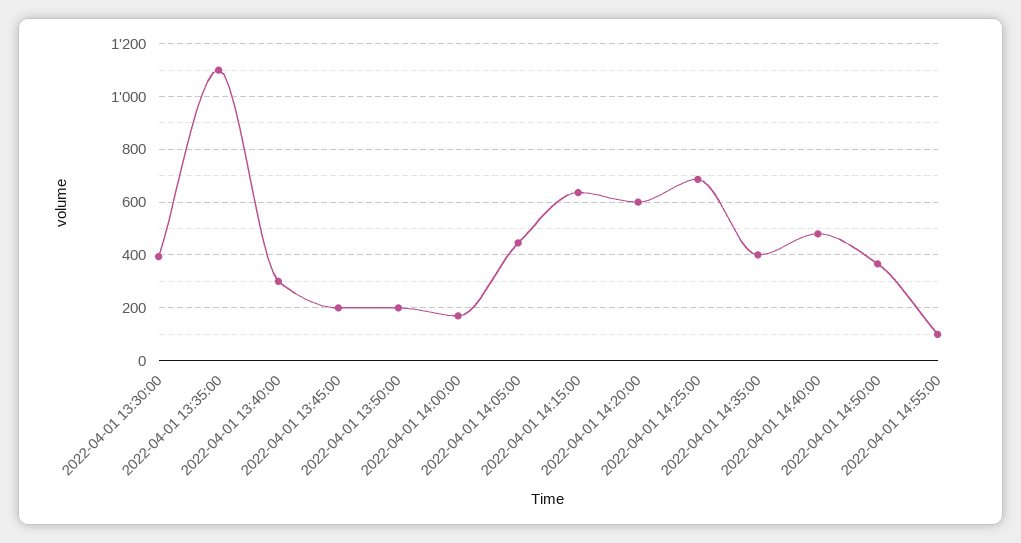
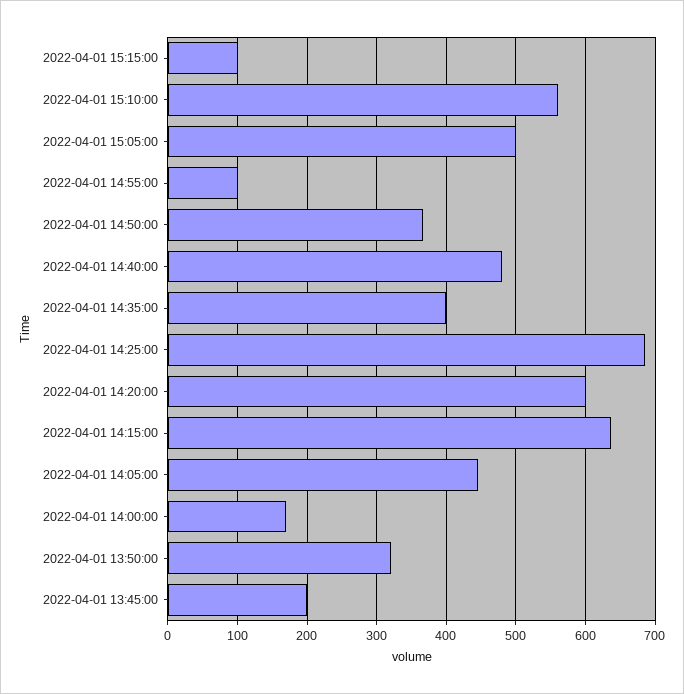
2022-04-01 13:30:00: 400 -> none
2022-04-01 13:35:00: 1100 -> none
2022-04-01 13:40:00: 300 -> none
2022-04-01 13:50:00: 200 -> 320
2022-04-01 15:15:00: none -> 100
2022-04-01 15:10:00: none -> 560
2022-04-01 15:05:00: none -> 500

